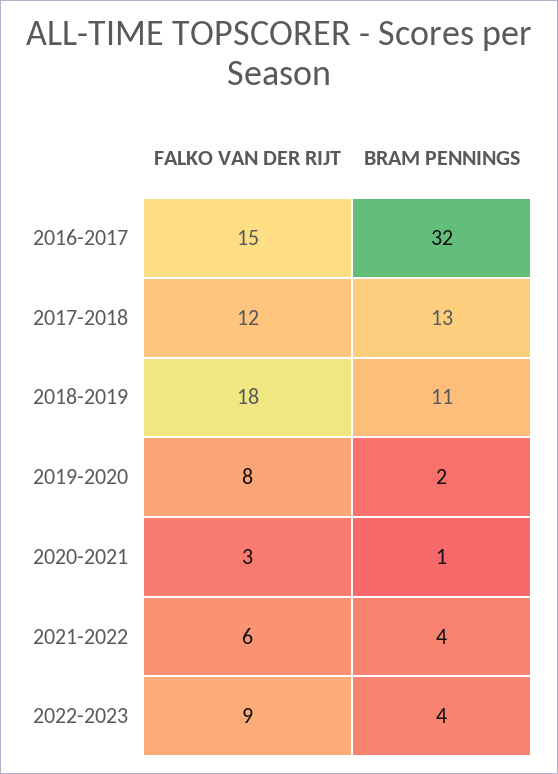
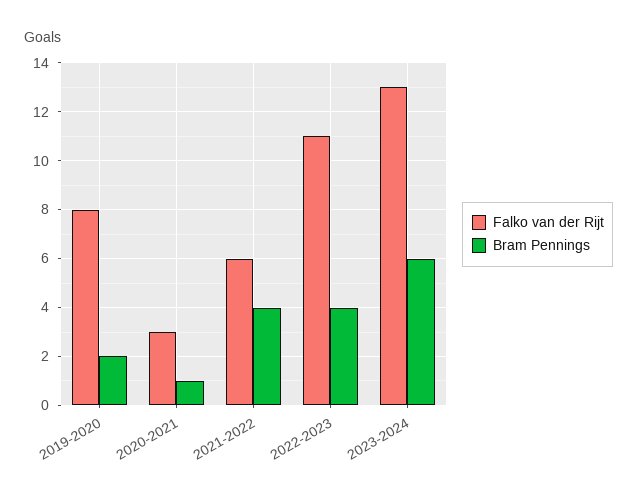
FALKO VAN DER RIJT, 2016-2017: 15 -> none
BRAM PENNINGS, 2016-2017: 32 -> none
FALKO VAN DER RIJT, 2017-2018: 12 -> none
BRAM PENNINGS, 2017-2018: 13 -> none
FALKO VAN DER RIJT, 2018-2019: 18 -> none
BRAM PENNINGS, 2018-2019: 11 -> none
FALKO VAN DER RIJT, 2022-2023: 9 -> 11
FALKO VAN DER RIJT, 2023-2024: none -> 13
BRAM PENNINGS, 2023-2024: none -> 6

